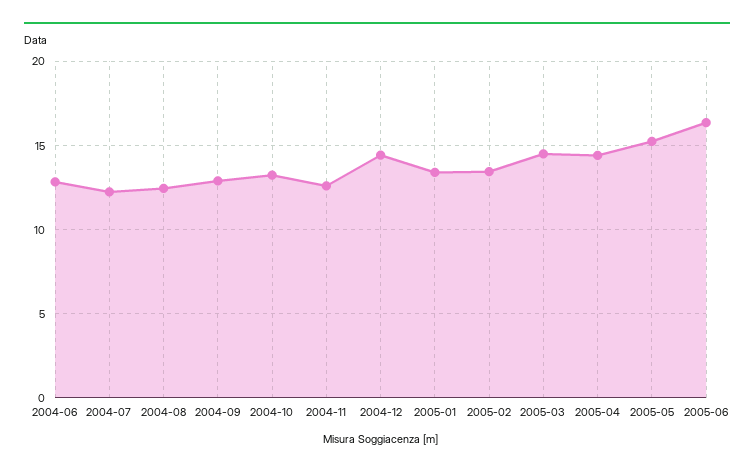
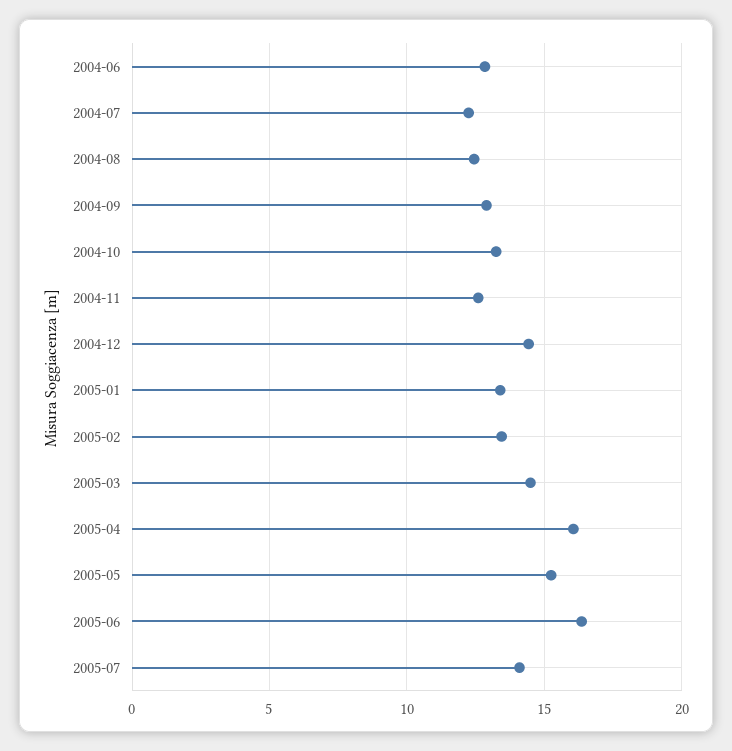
2005-04: 14.5 -> 16
2005-07: none -> 14

